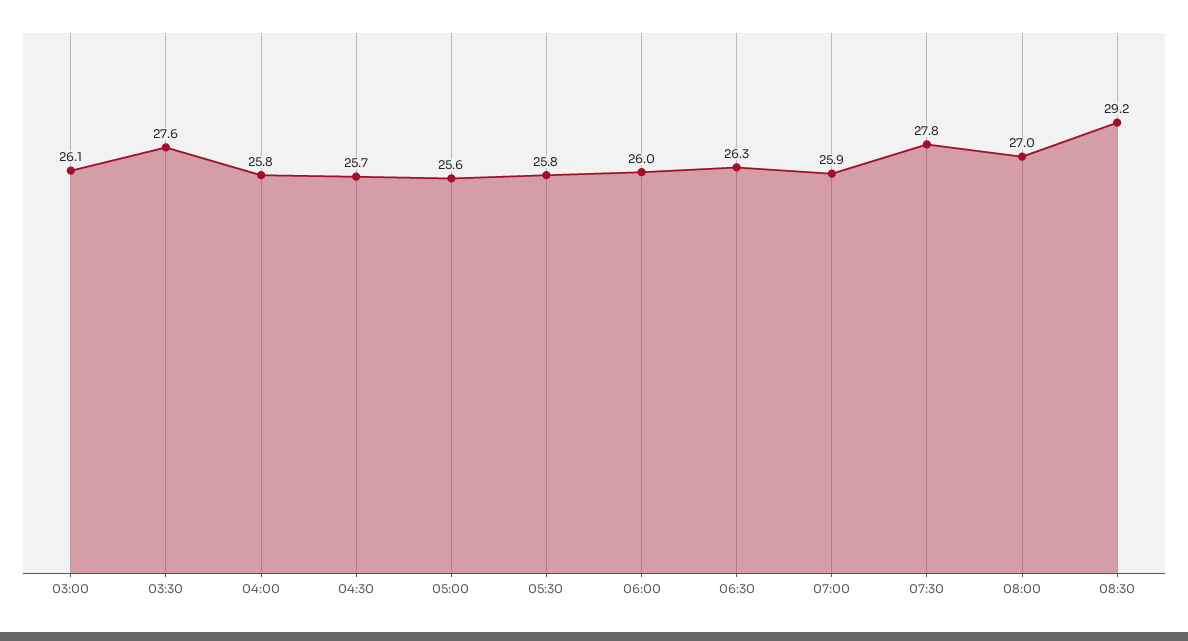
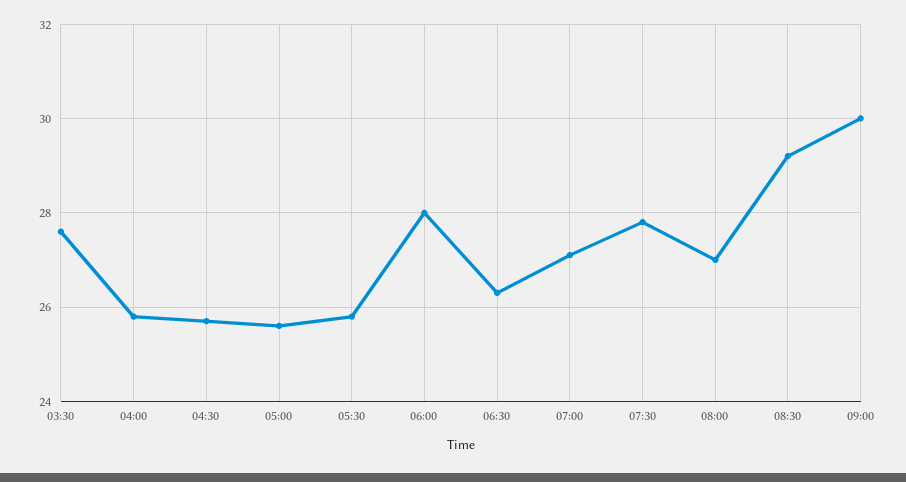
03:00: 26.1 -> none
06:00: 26 -> 28
07:00: 25.9 -> 27
09:00: none -> 30

